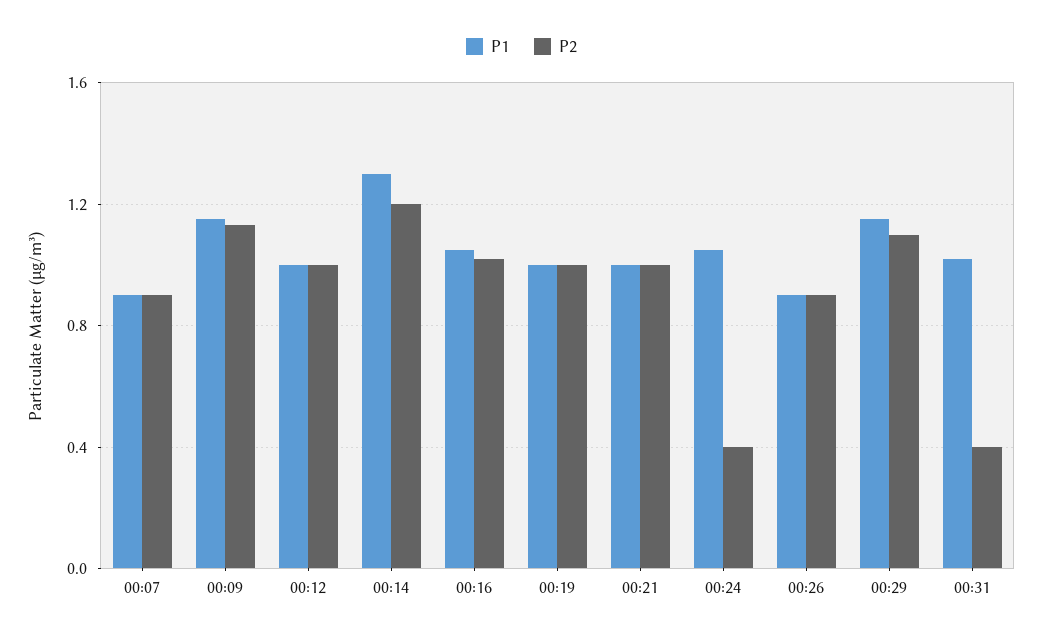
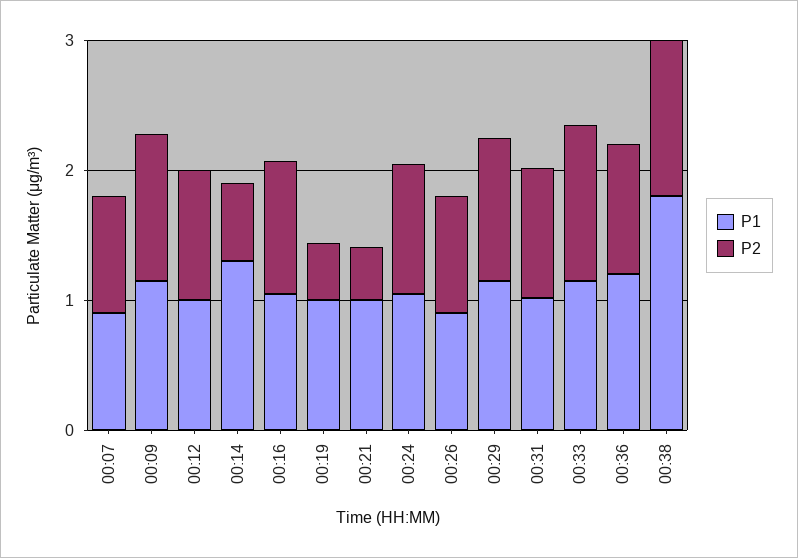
P2, 00:14: 1.2 -> 0.6
P2, 00:19: 1 -> 0.4
P2, 00:21: 1 -> 0.4
P2, 00:24: 0.4 -> 1
P2, 00:31: 0.4 -> 1
P1, 00:33: none -> 1.2
P2, 00:33: none -> 1.2
P1, 00:36: none -> 1.2
P2, 00:36: none -> 1
P1, 00:38: none -> 1.8
P2, 00:38: none -> 1.2

